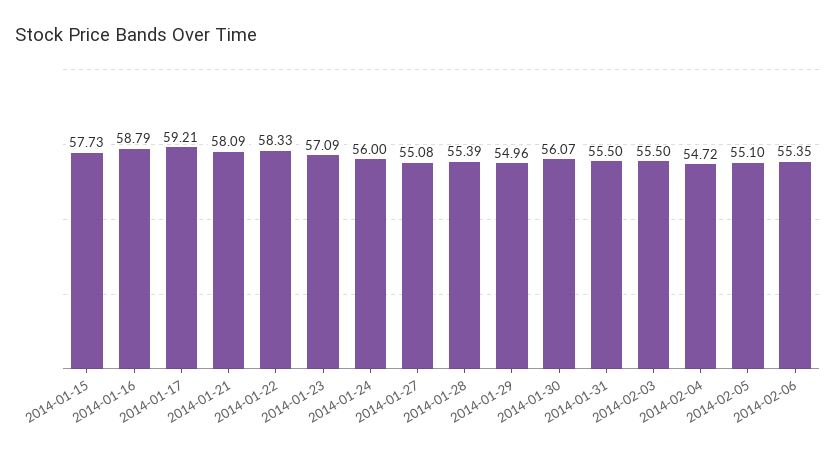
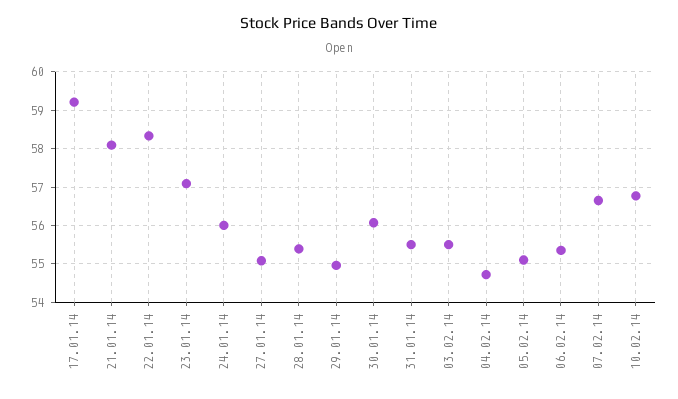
2014-01-15: 57.73 -> none
2014-01-16: 58.79 -> none
07.02.14: none -> 56.6
10.02.14: none -> 56.8

